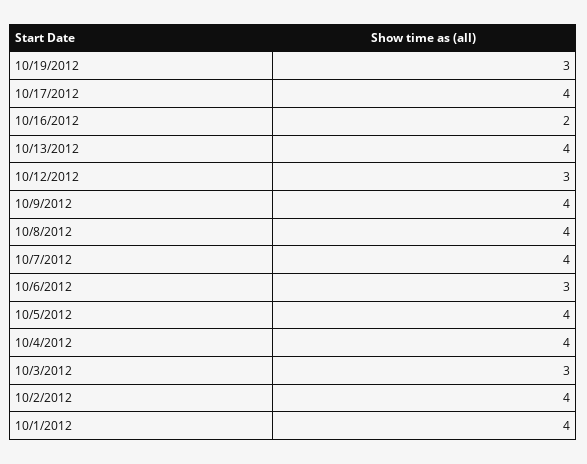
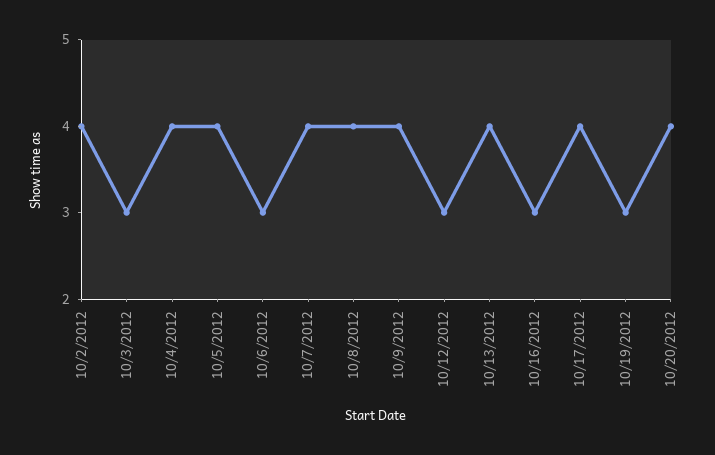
10/16/2012: 2 -> 3
10/1/2012: 4 -> none
10/20/2012: none -> 4

